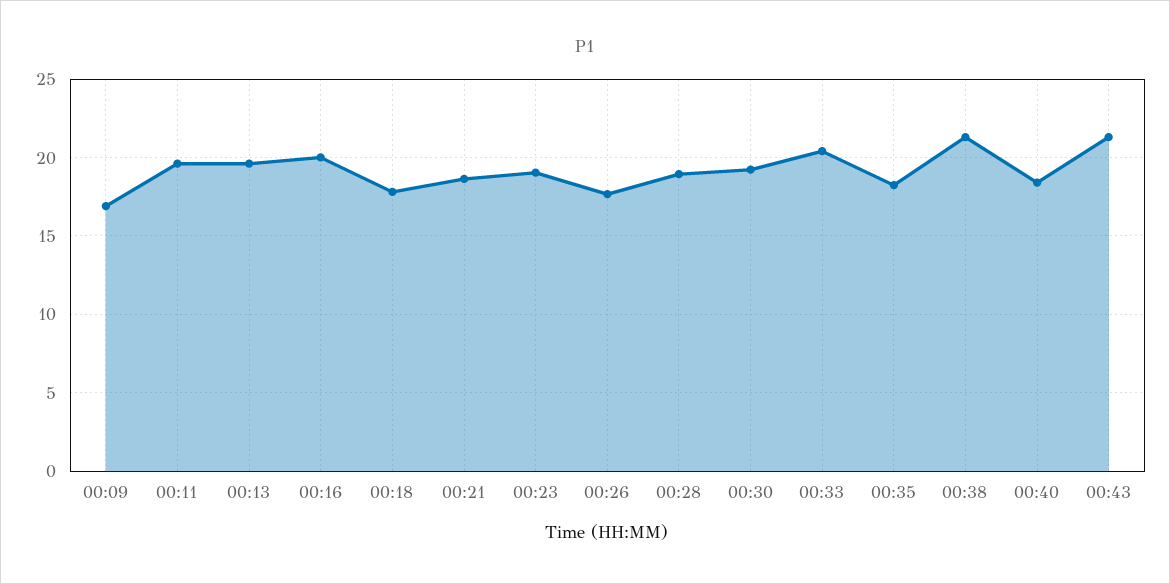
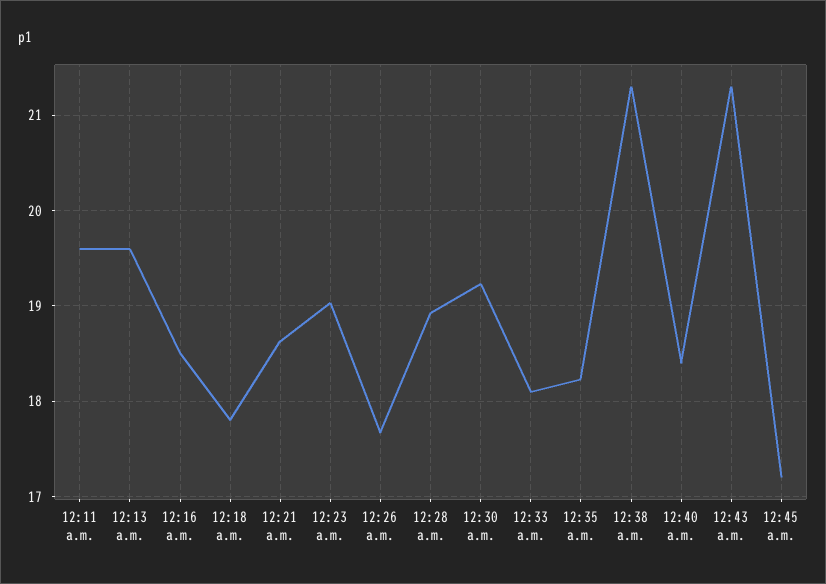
00:09: 17 -> none
00:16: 20 -> 18.5
00:33: 20.5 -> 18.1
12:45 a.m.: none -> 17.2

